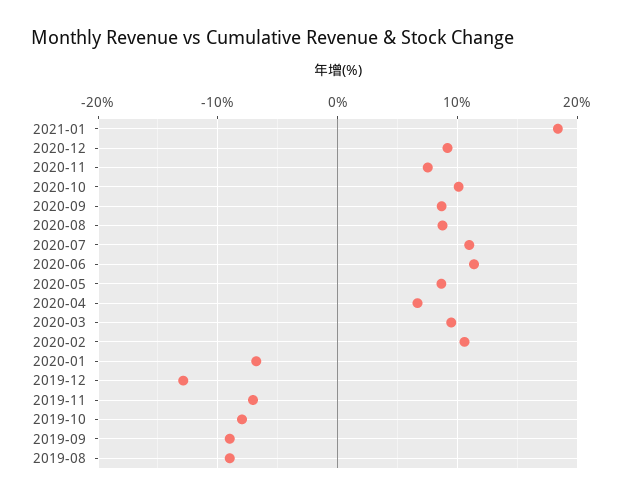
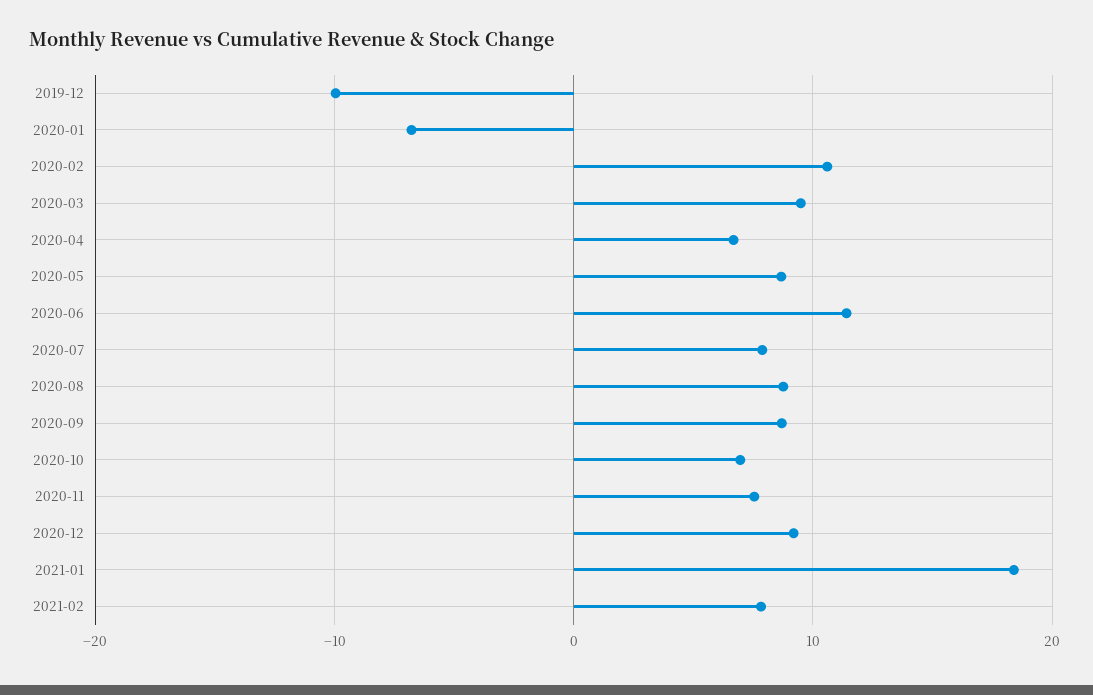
2020-10: 10 -> 7
2020-07: 11 -> 8
2019-12: -13 -> -10
2019-11: -7 -> none
2019-10: -8 -> none
2019-09: -9 -> none
2019-08: -9 -> none
2021-02: none -> 8

